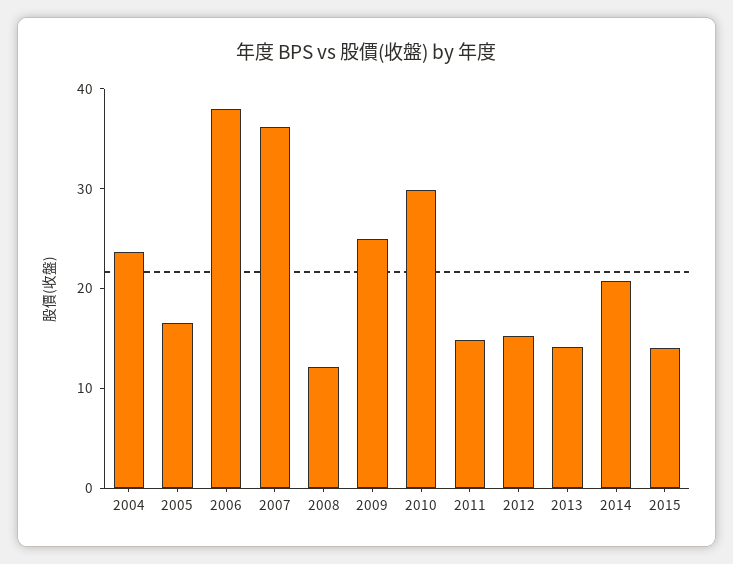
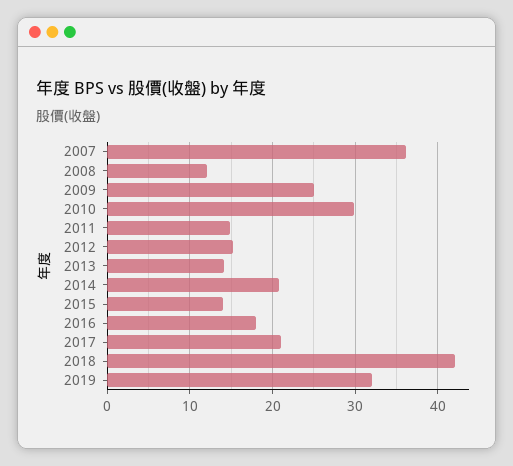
2004: 24 -> none
2005: 16 -> none
2006: 38 -> none
2016: none -> 18
2017: none -> 21
2018: none -> 42
2019: none -> 32

